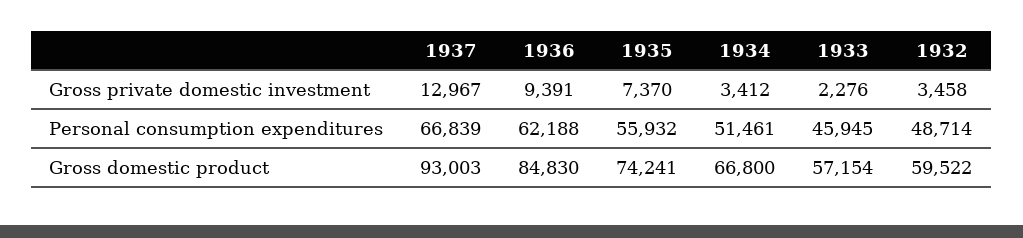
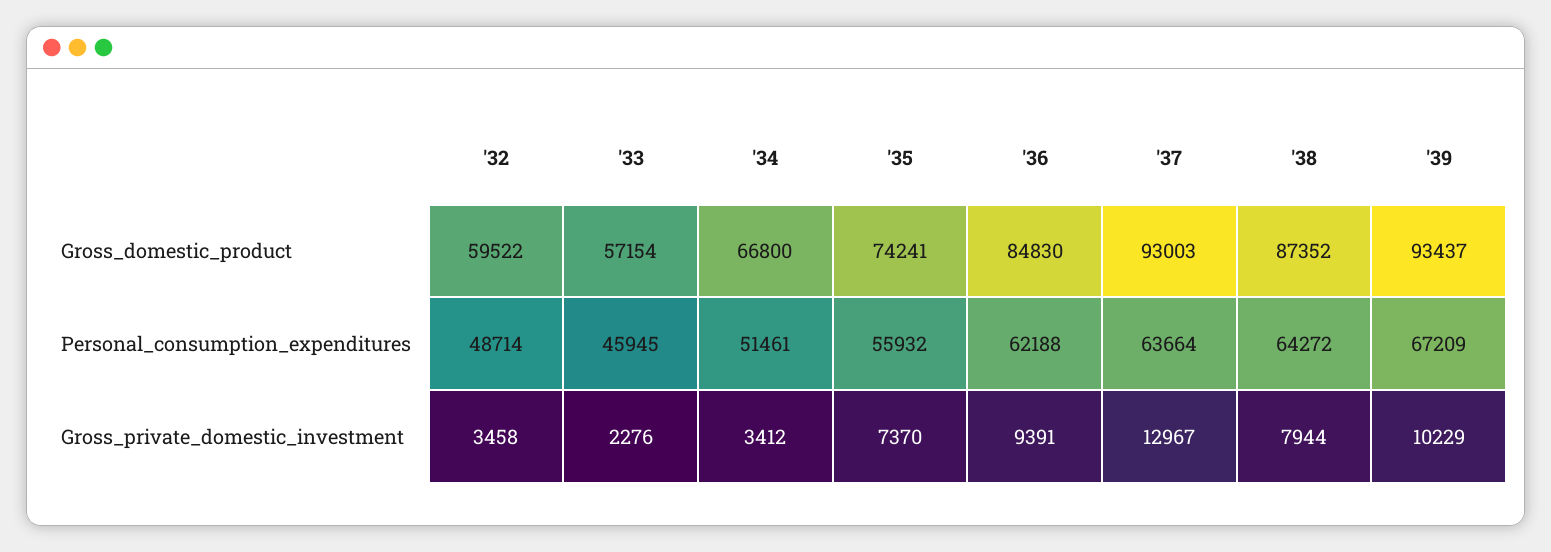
1937, Personal consumption expenditures: 66839 -> 63664
'38, Gross domestic product: none -> 87352
'39, Gross domestic product: none -> 93437
'38, Personal consumption expenditures: none -> 64272
'39, Personal consumption expenditures: none -> 67209
'38, Gross private domestic investment: none -> 7944
'39, Gross private domestic investment: none -> 10229

